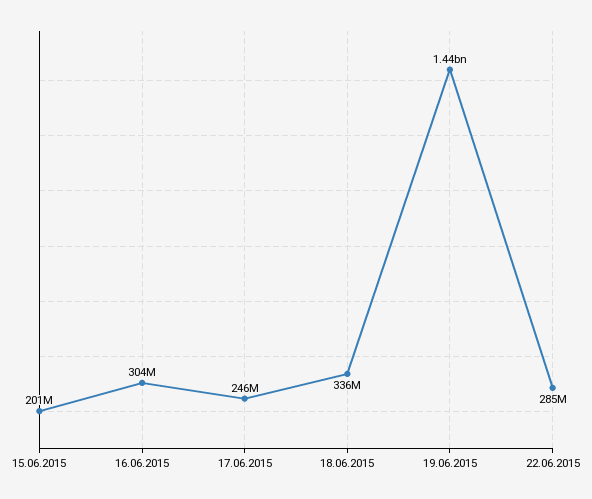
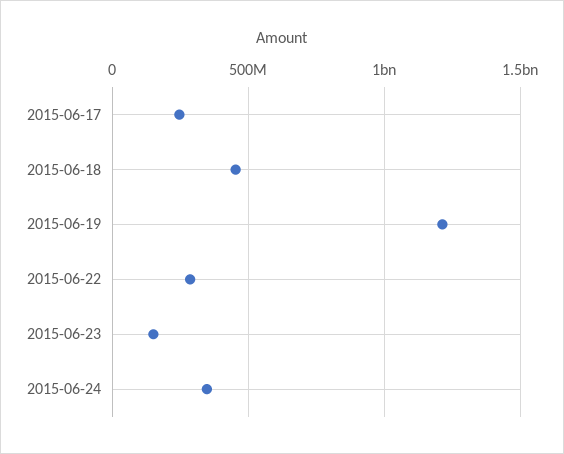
15.06.2015: 201000000 -> none
16.06.2015: 304000000 -> none
18.06.2015: 336000000 -> 450000000
19.06.2015: 1440000000 -> 1200000000
2015-06-23: none -> 150000000
2015-06-24: none -> 350000000

